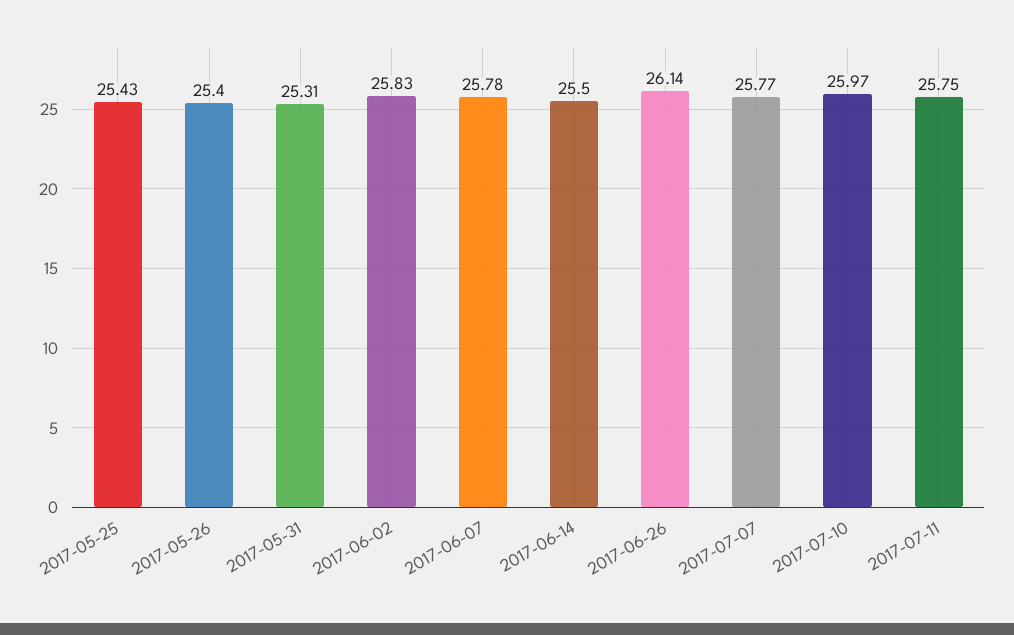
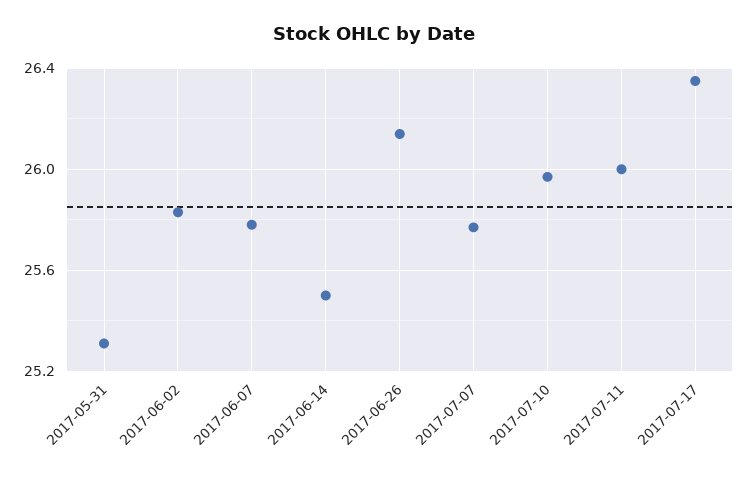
2017-05-25: 25.43 -> none
2017-05-26: 25.4 -> none
2017-07-11: 25.75 -> 26
2017-07-17: none -> 26.35

